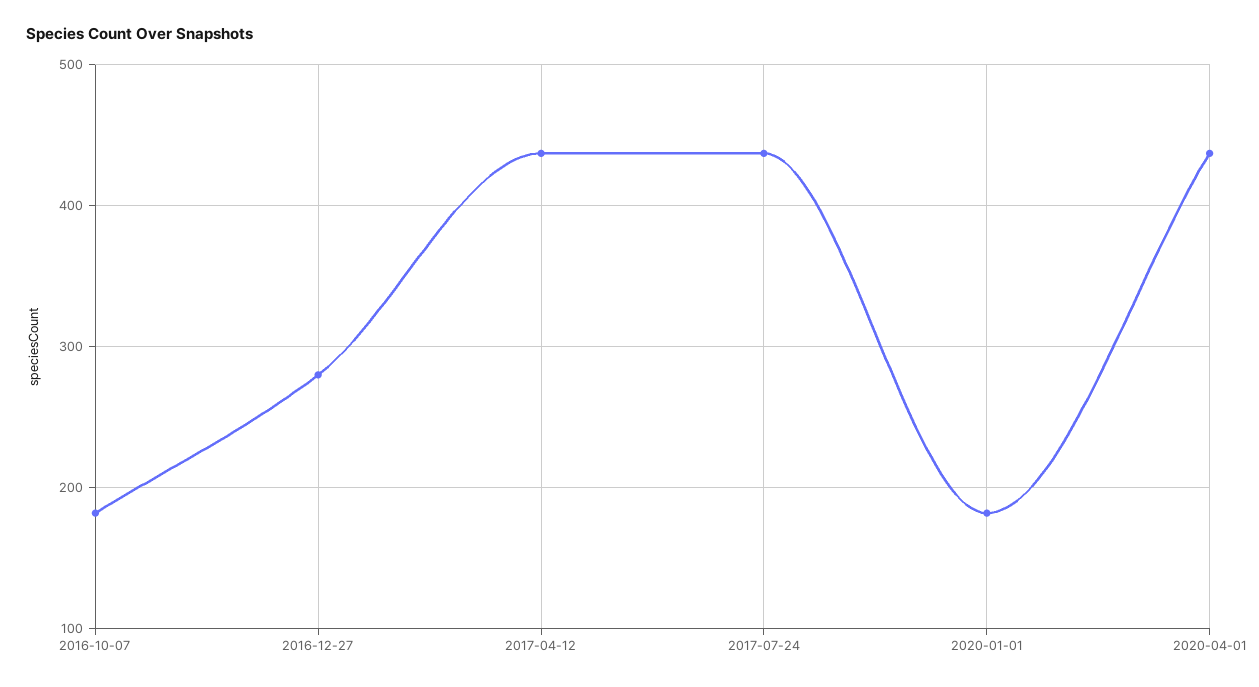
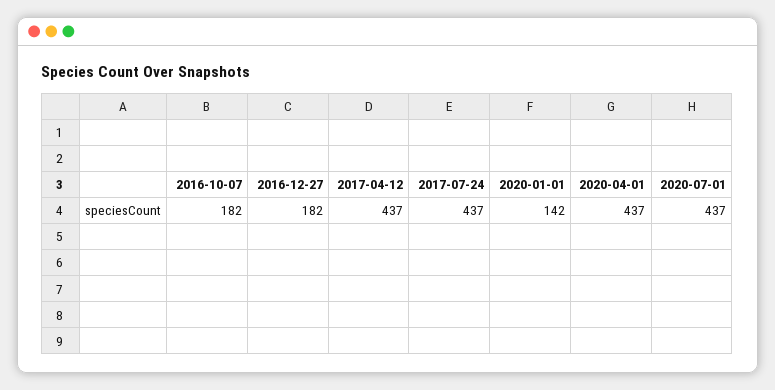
2016-12-27: 280 -> 182
2020-01-01: 180 -> 142
2020-07-01: none -> 437

